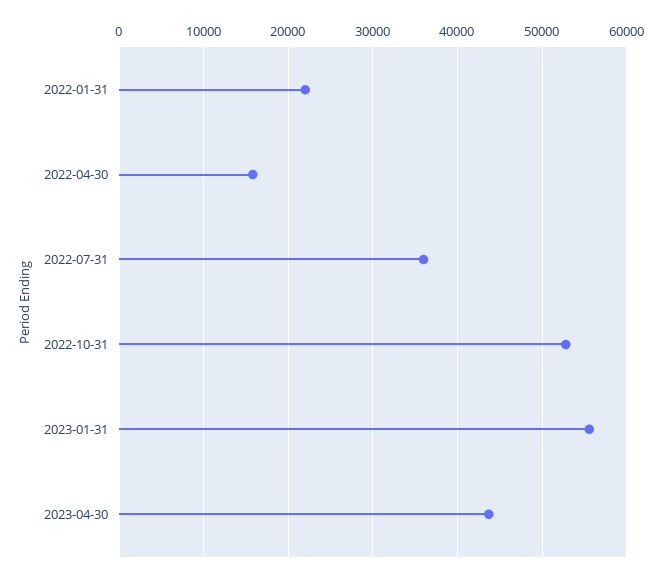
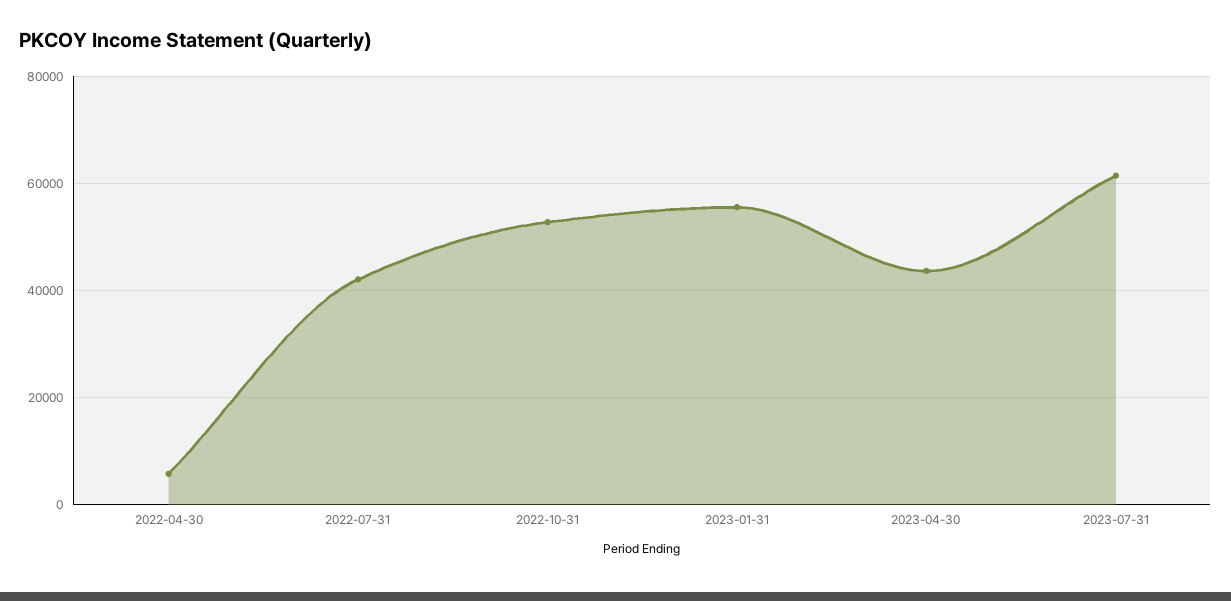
2022-01-31: 22000 -> none
2022-04-30: 16000 -> 6000
2022-07-31: 36000 -> 42000
2023-07-31: none -> 62000

